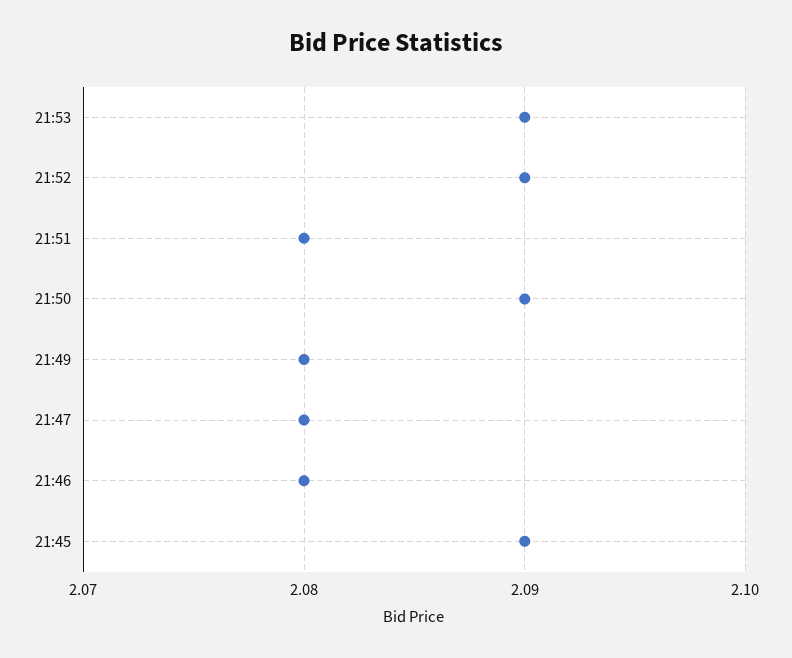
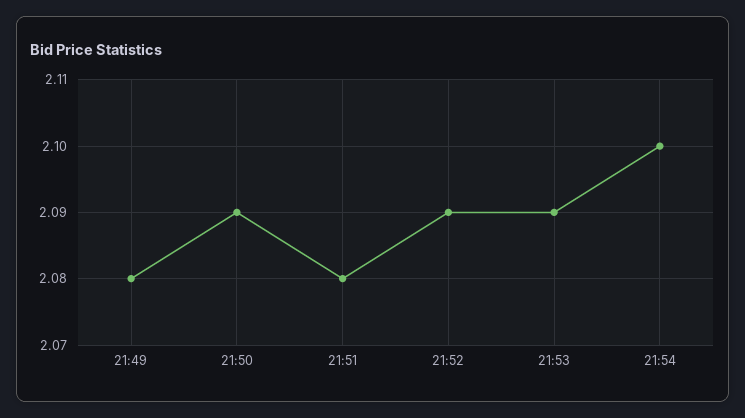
21:47: 2.08 -> none
21:46: 2.08 -> none
21:45: 2.09 -> none
21:54: none -> 2.1

